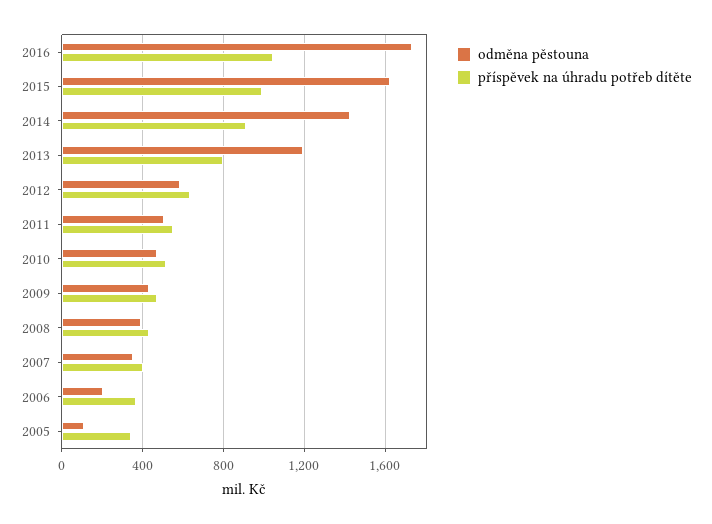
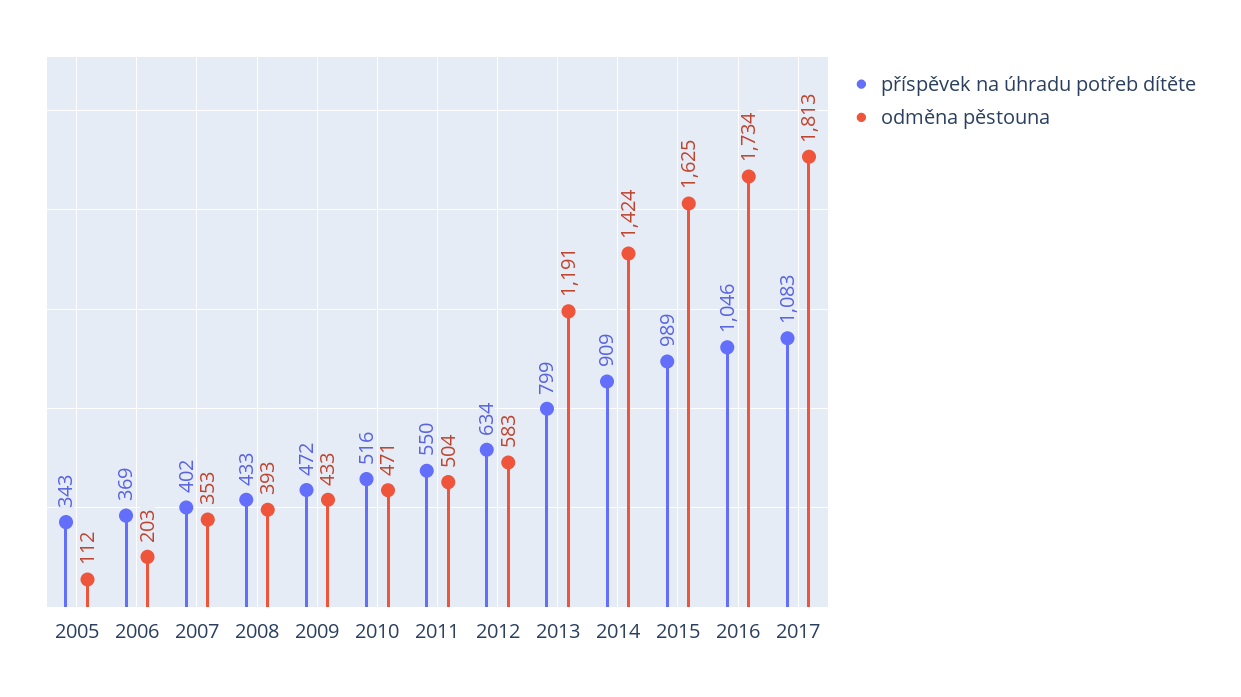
příspěvek na úhradu potřeb dítěte, 2017: none -> 1083
odměna pěstouna, 2017: none -> 1813

